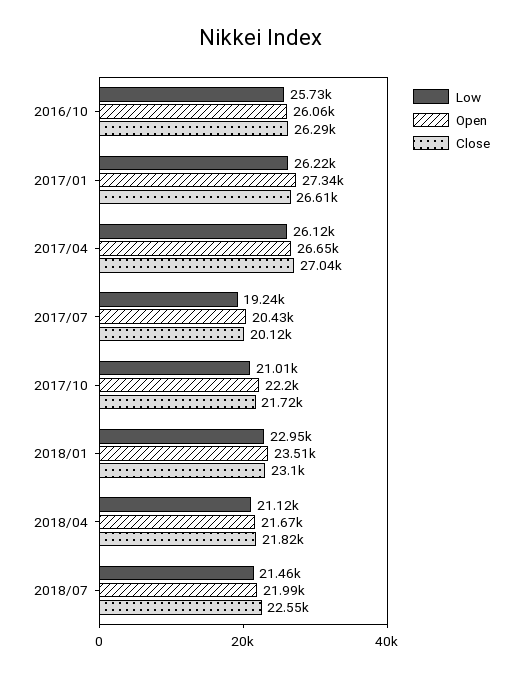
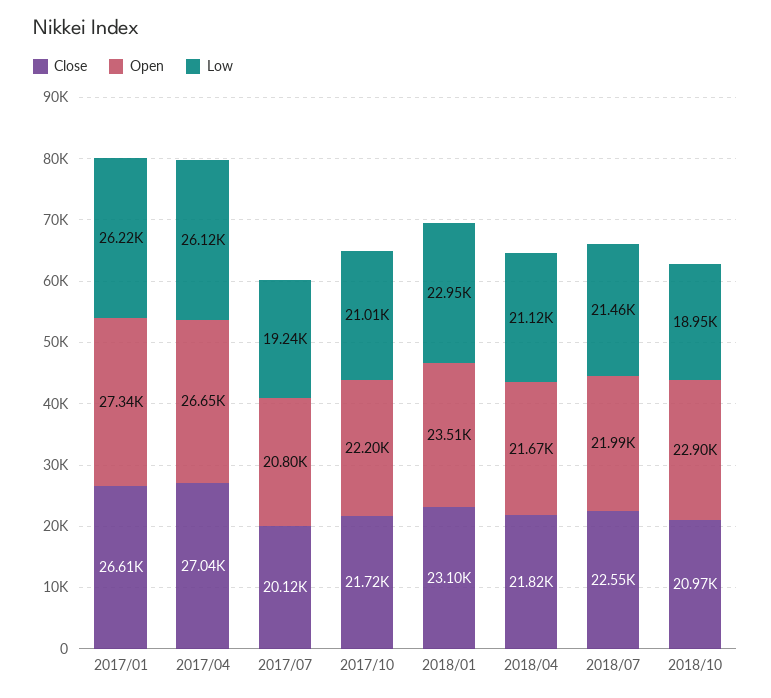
Low, 2016/10: 25730 -> none
Open, 2016/10: 26060 -> none
Close, 2016/10: 26290 -> none
Open, 2017/07: 20430 -> 20800
Close, 2018/10: none -> 20970
Open, 2018/10: none -> 22900
Low, 2018/10: none -> 18950

